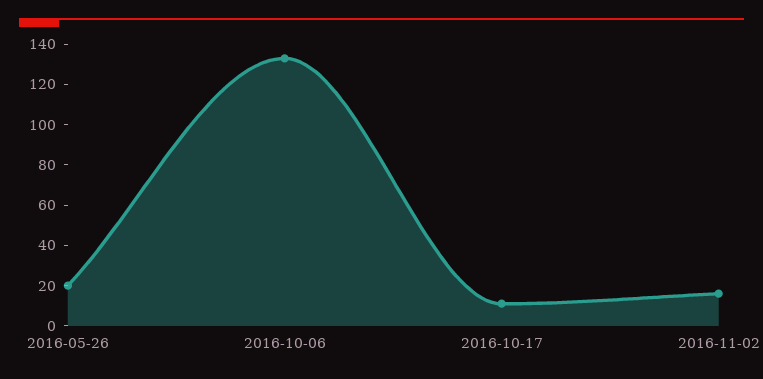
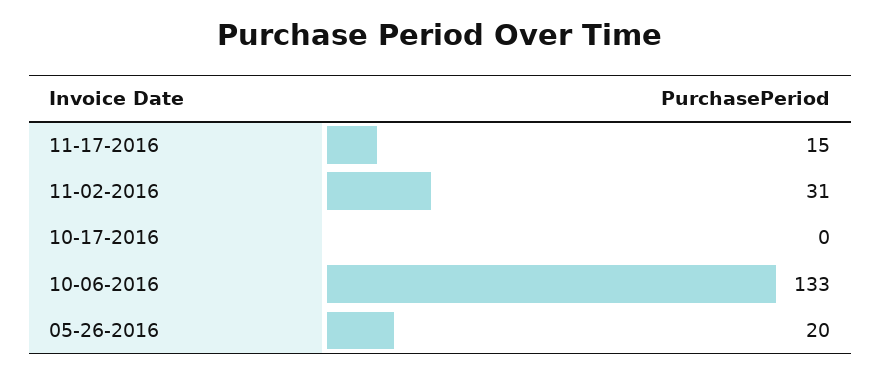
2016-10-17: 10 -> 0
2016-11-02: 15 -> 31
11-17-2016: none -> 15

